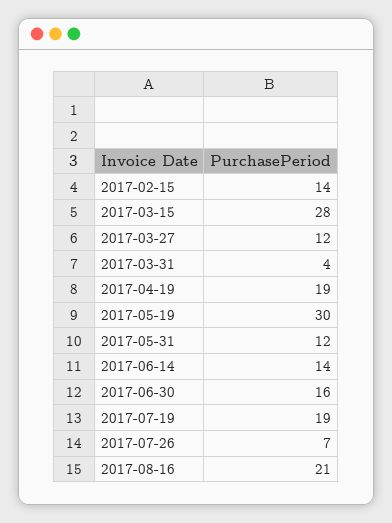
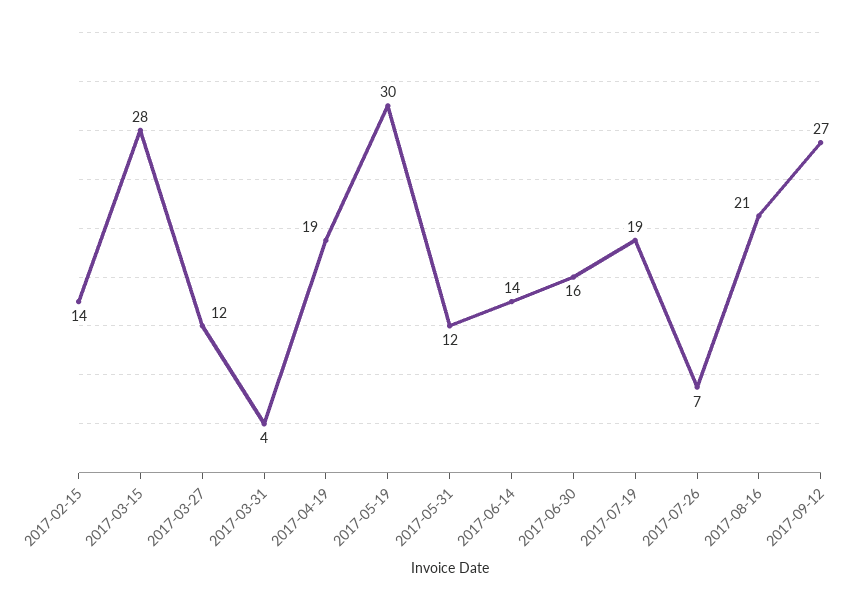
2017-09-12: none -> 27

